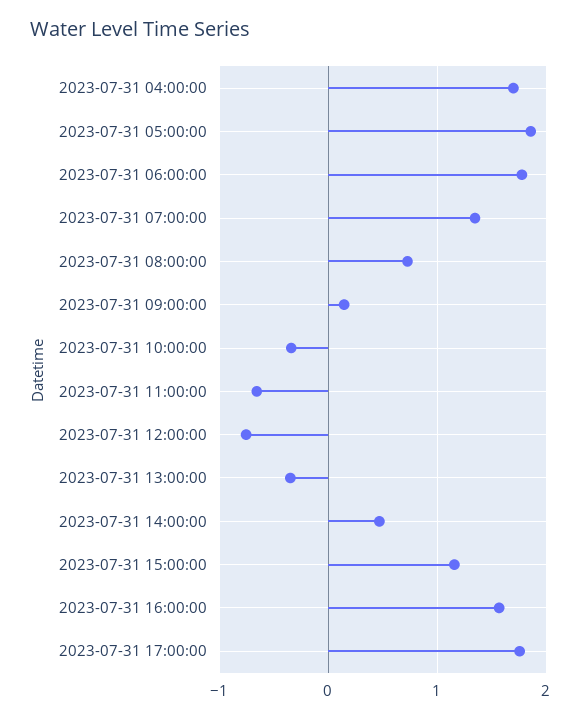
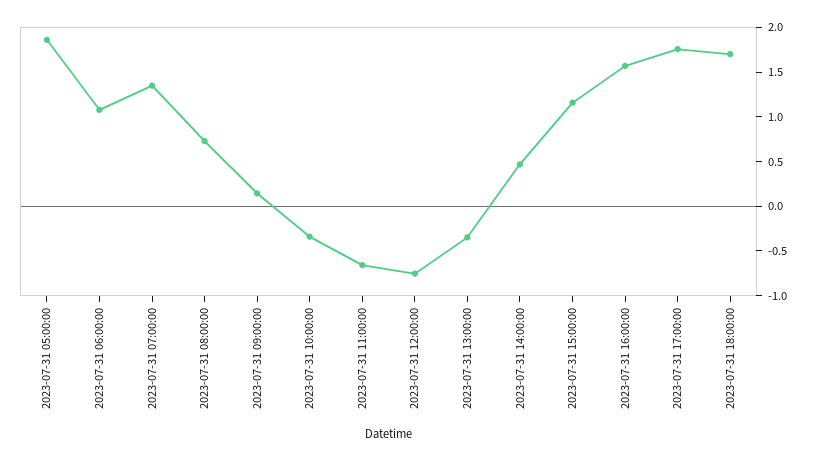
2023-07-31 04:00:00: 1.7 -> none
2023-07-31 06:00:00: 1.8 -> 1.1
2023-07-31 18:00:00: none -> 1.7

